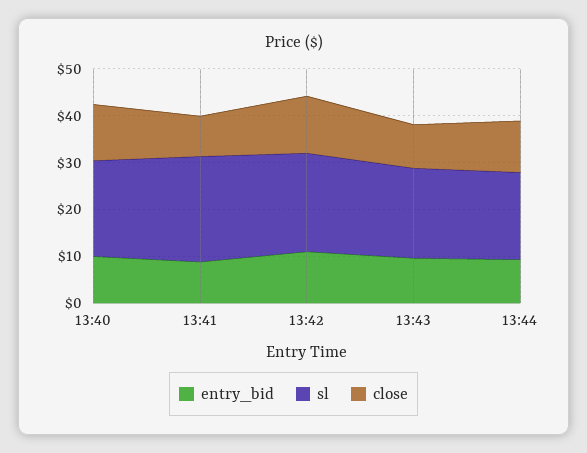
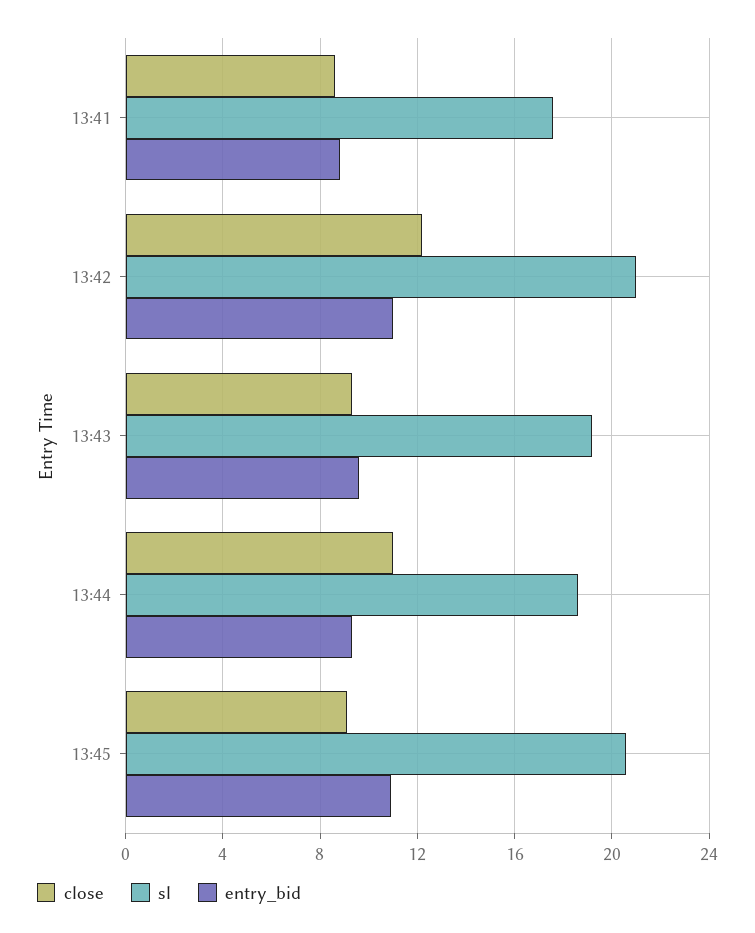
entry_bid, 13:40: 10 -> none
sl, 13:40: 20 -> none
close, 13:40: 12 -> none
sl, 13:41: 22 -> 17.5
close, 13:45: none -> 9
sl, 13:45: none -> 20.5
entry_bid, 13:45: none -> 11

